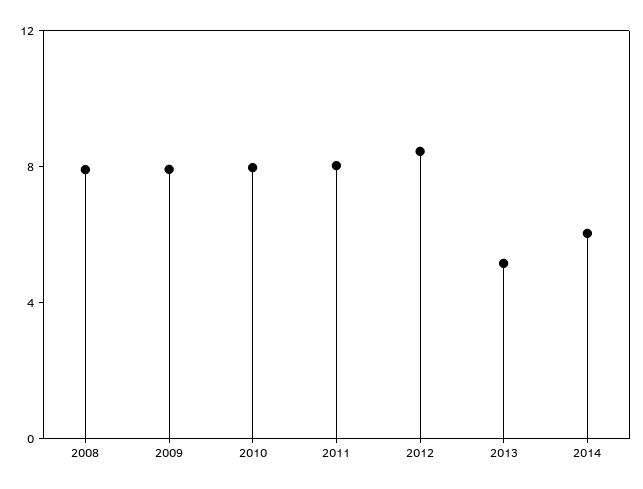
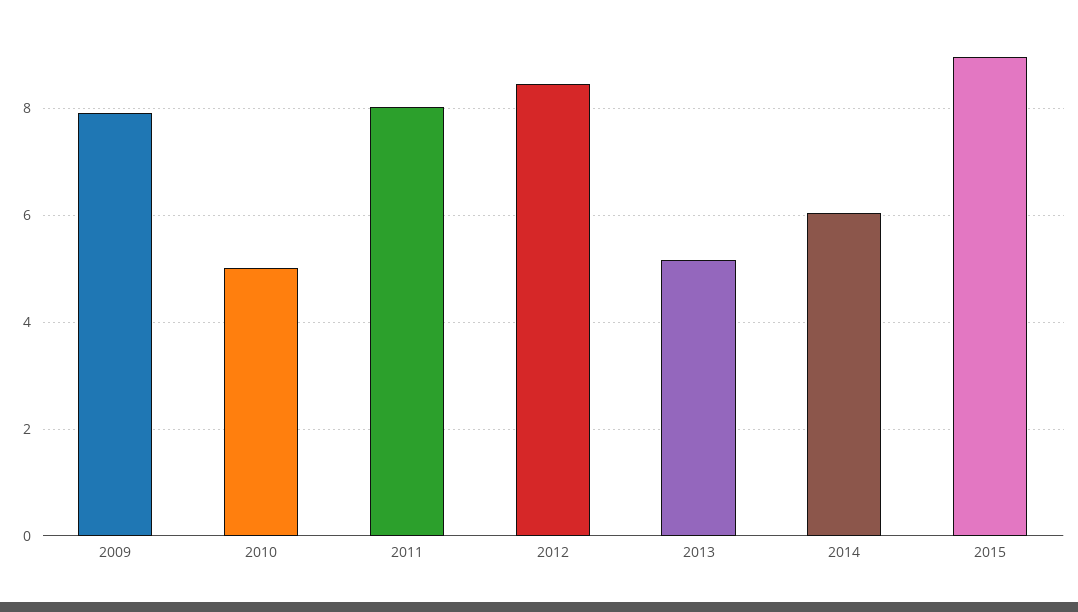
2008: 8 -> none
2010: 8 -> 5
2015: none -> 9

